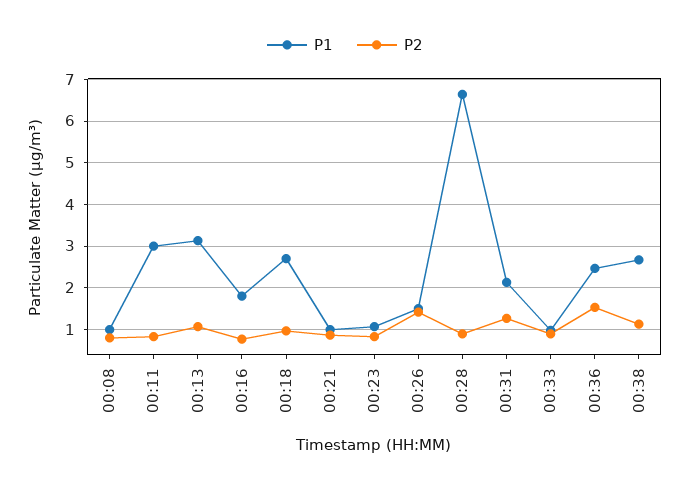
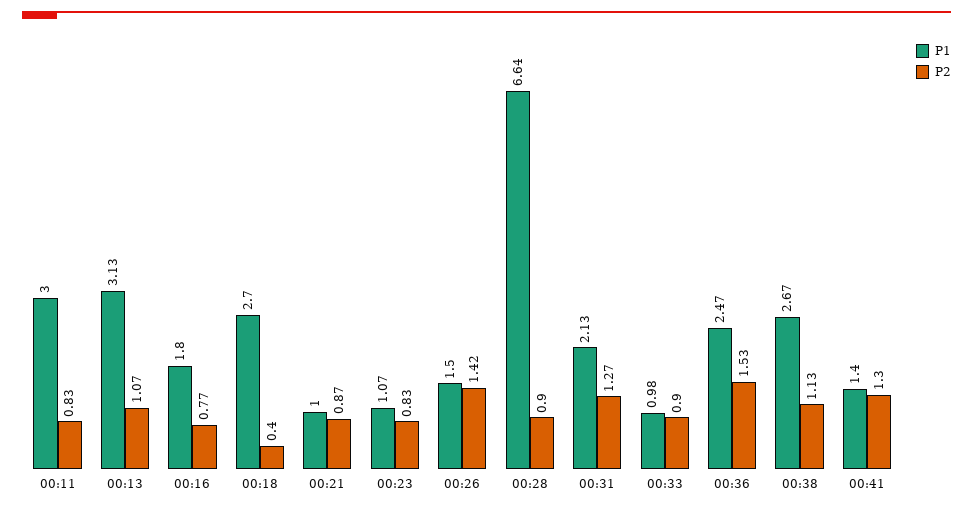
P1, 00:08: 1 -> none
P2, 00:08: 0.8 -> none
P2, 00:18: 1 -> 0.4
P1, 00:41: none -> 1.4
P2, 00:41: none -> 1.3

